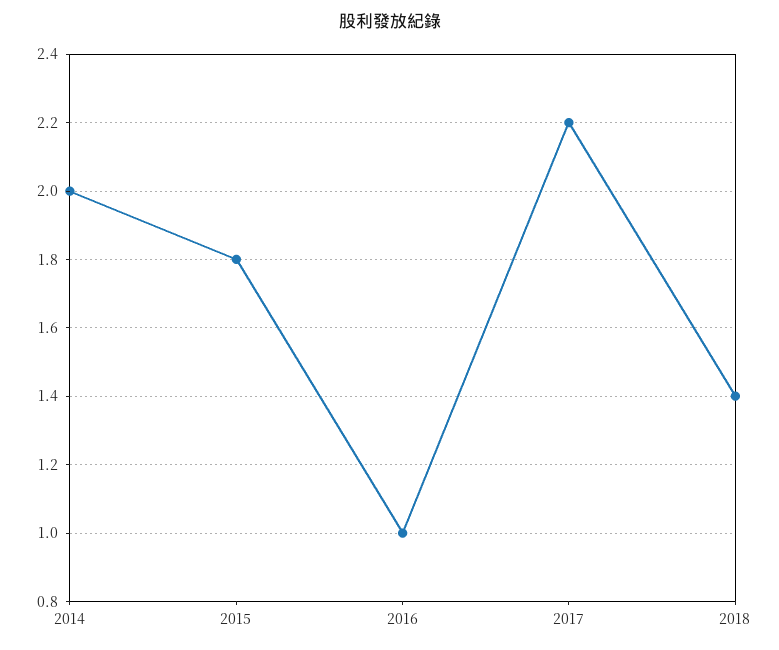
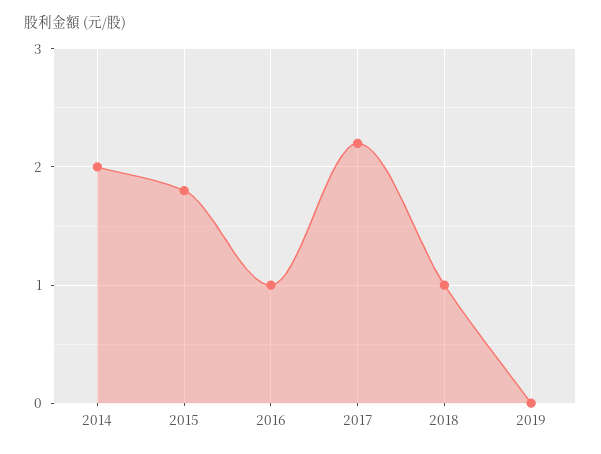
2018: 1.4 -> 1
2019: none -> 0

